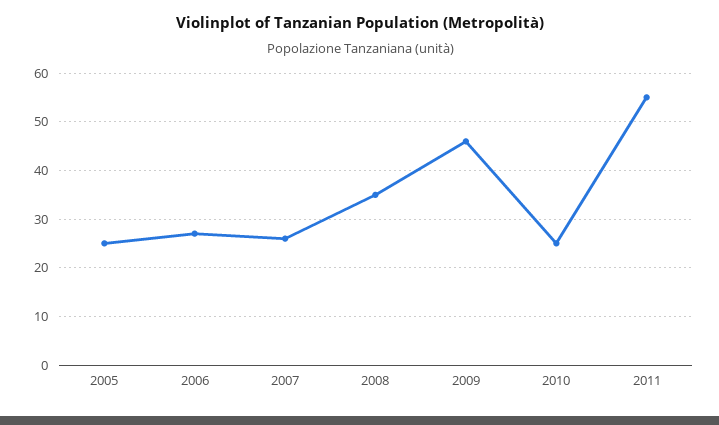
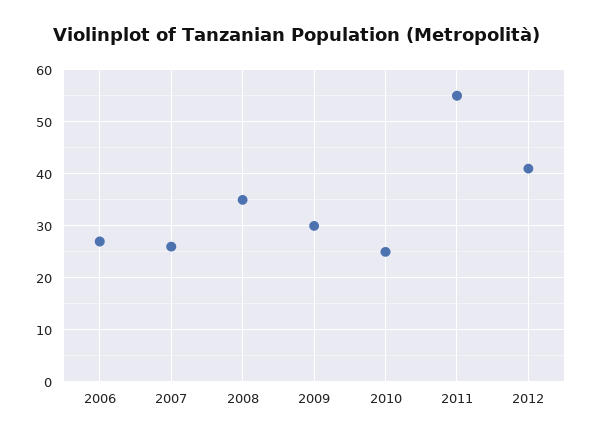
2005: 25 -> none
2009: 45 -> 30
2012: none -> 40

